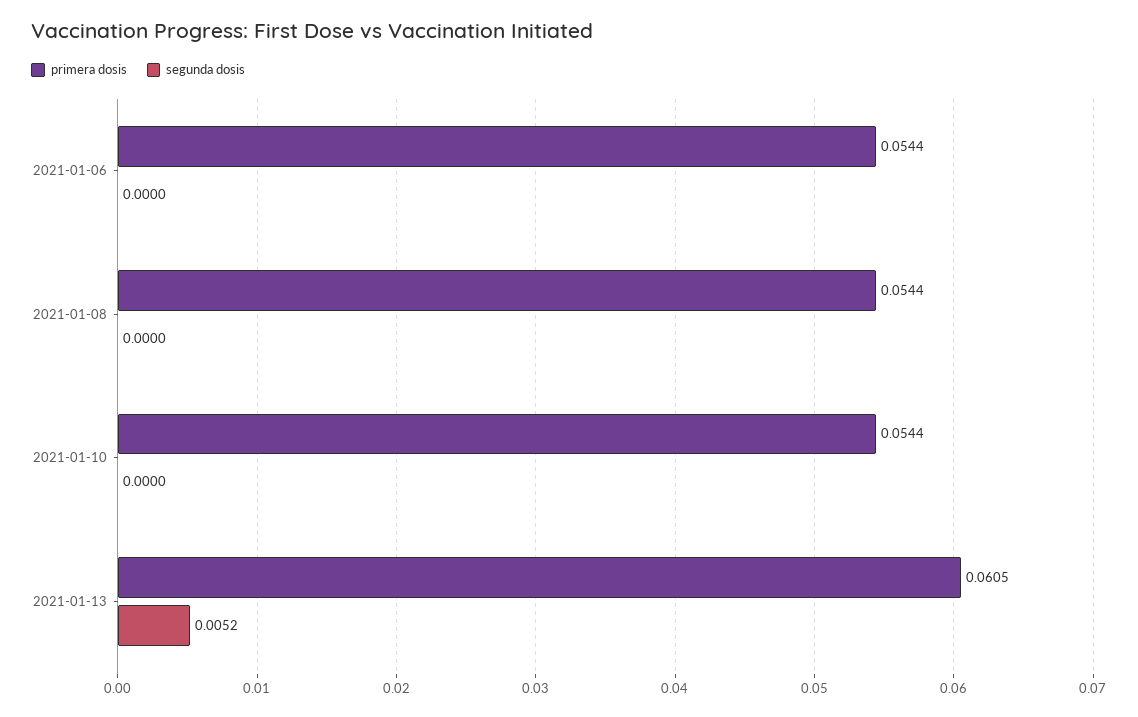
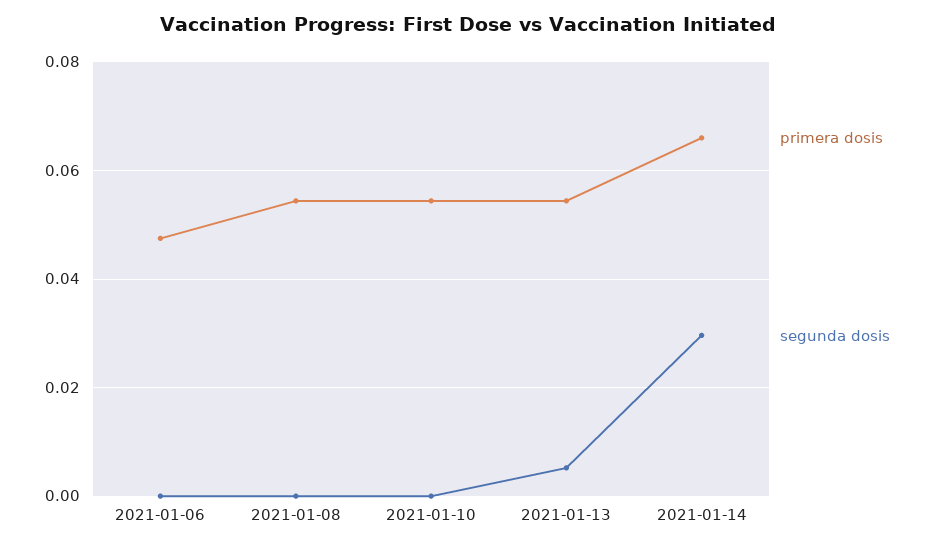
primera dosis, 2021-01-06: 0.0544 -> 0.048
primera dosis, 2021-01-13: 0.0605 -> 0.054
primera dosis, 2021-01-14: none -> 0.066
segunda dosis, 2021-01-14: none -> 0.03

